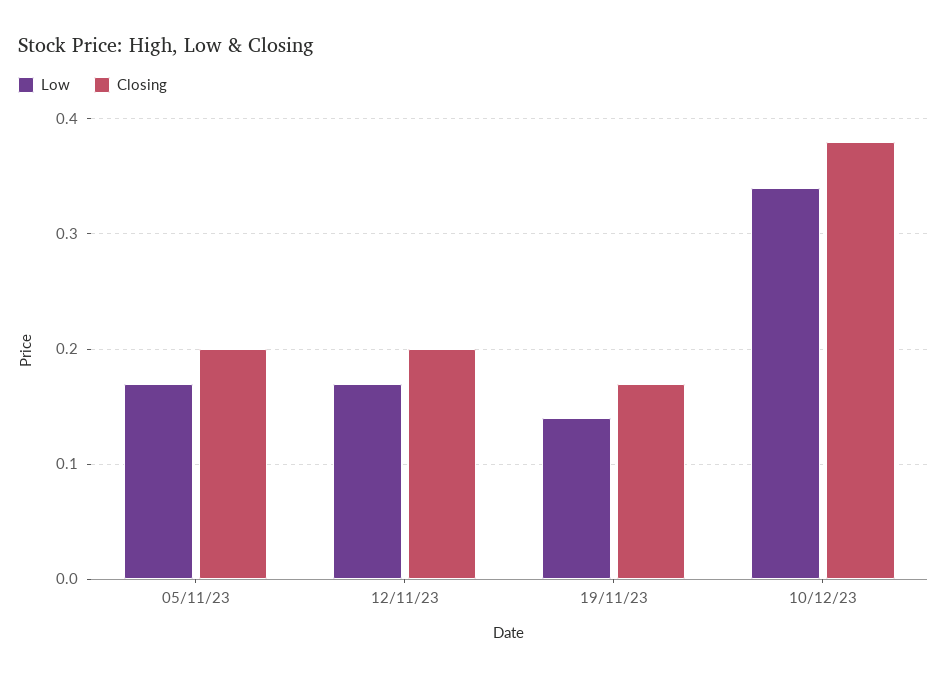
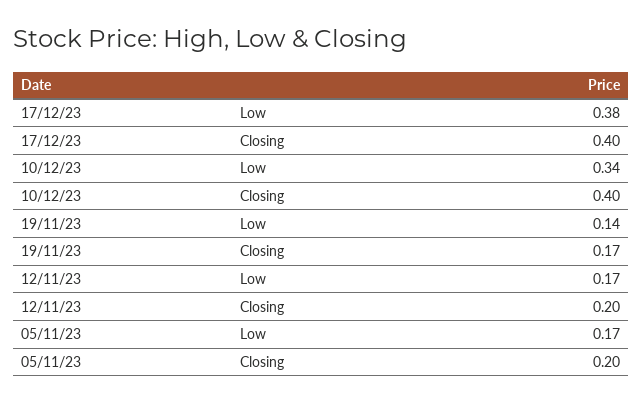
Closing, 10/12/23: 0.38 -> 0.4
Low, 17/12/23: none -> 0.38
Closing, 17/12/23: none -> 0.4

